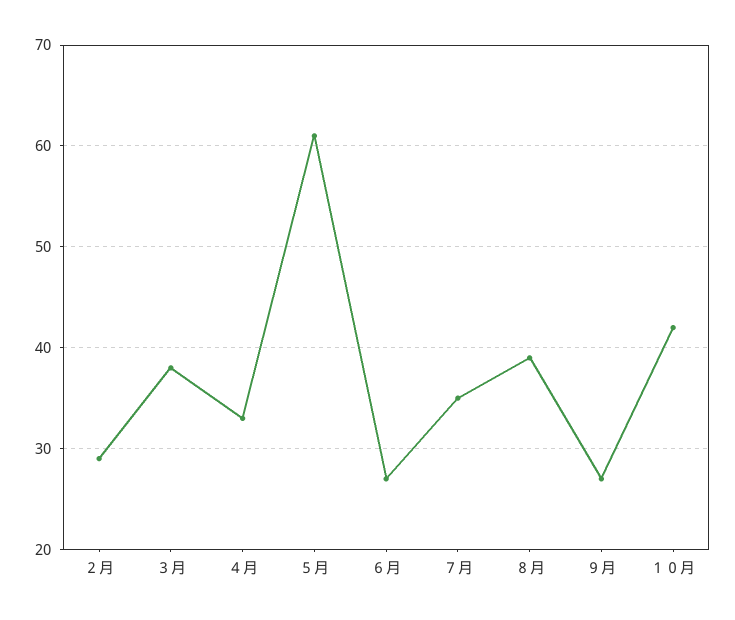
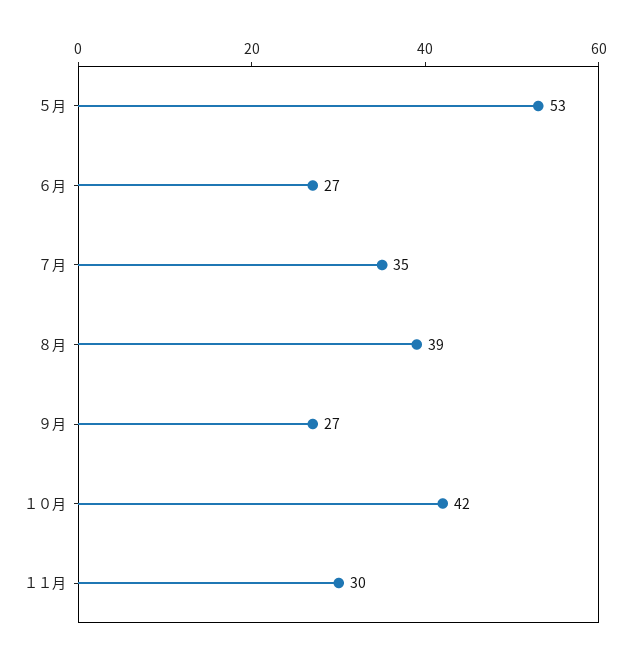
２月: 29 -> none
３月: 38 -> none
４月: 33 -> none
５月: 61 -> 53
１１月: none -> 30

